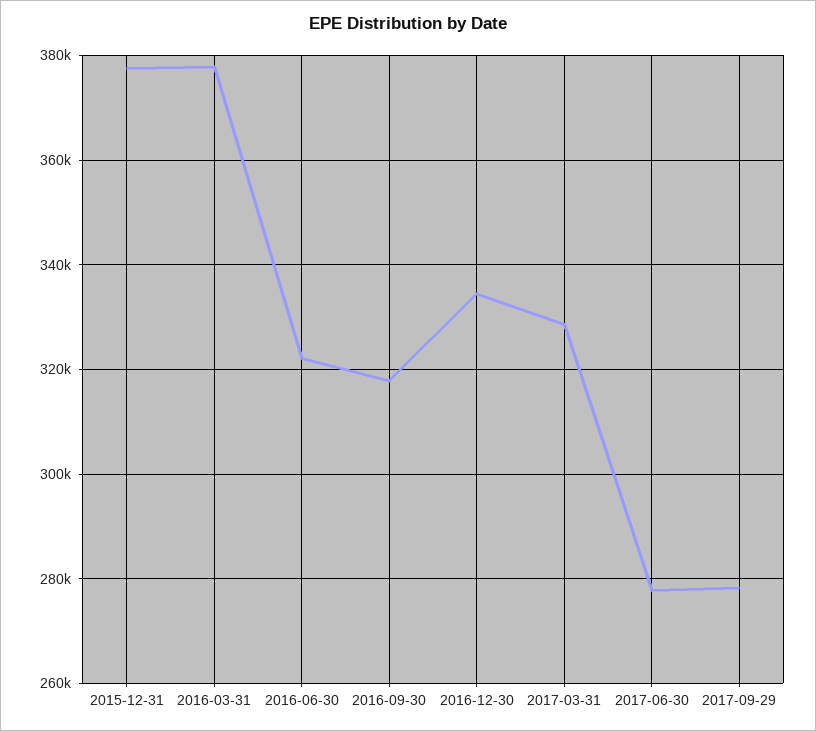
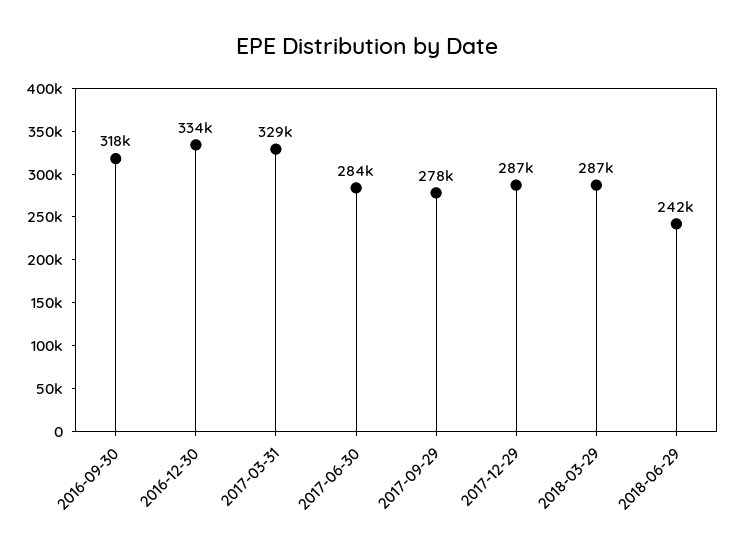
2015-12-31: 378000 -> none
2016-03-31: 378000 -> none
2016-06-30: 322000 -> none
2017-06-30: 278000 -> 284000
2017-12-29: none -> 287000
2018-03-29: none -> 287000
2018-06-29: none -> 242000

